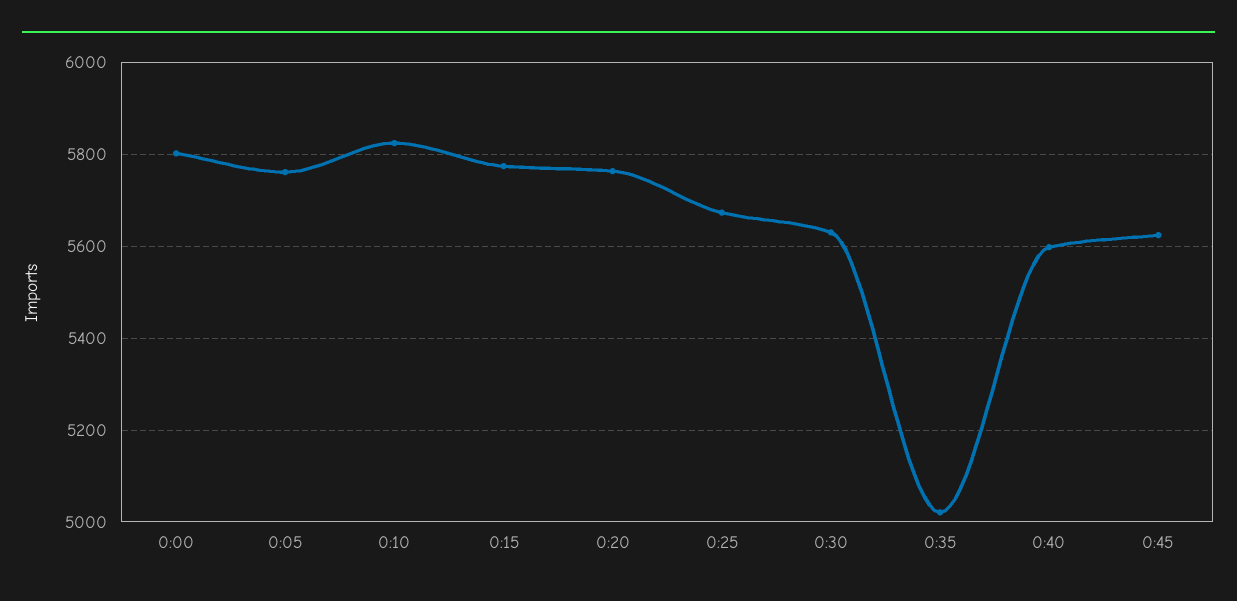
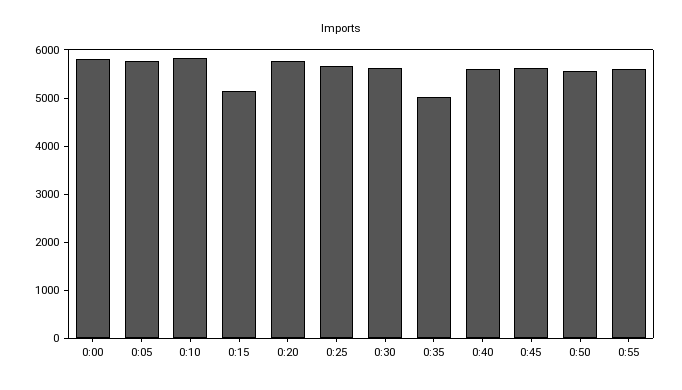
0:15: 5780 -> 5200
0:50: none -> 5600
0:55: none -> 5600

